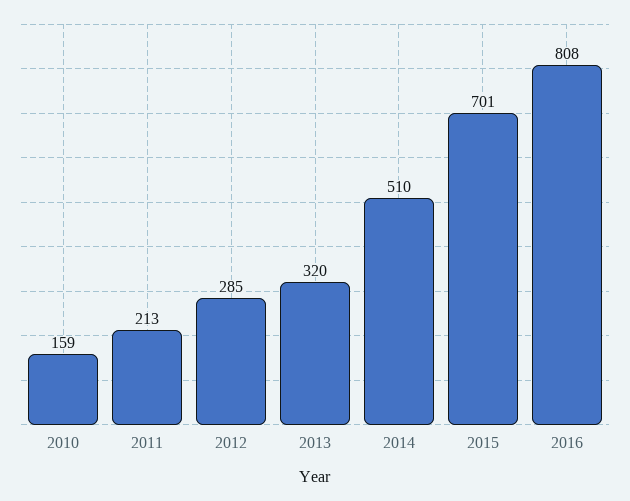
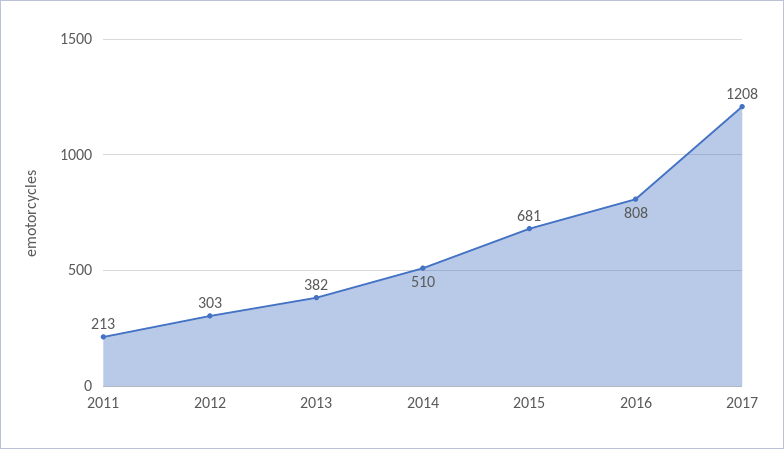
2010: 159 -> none
2012: 285 -> 303
2013: 320 -> 382
2015: 701 -> 681
2017: none -> 1208

